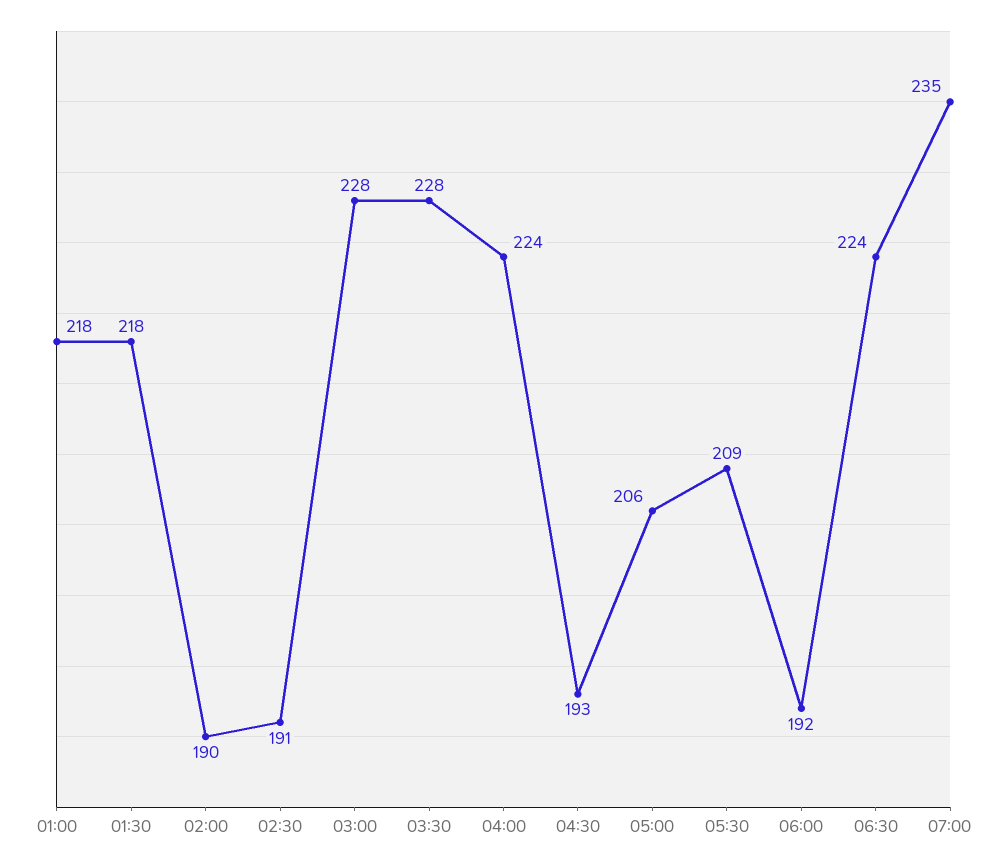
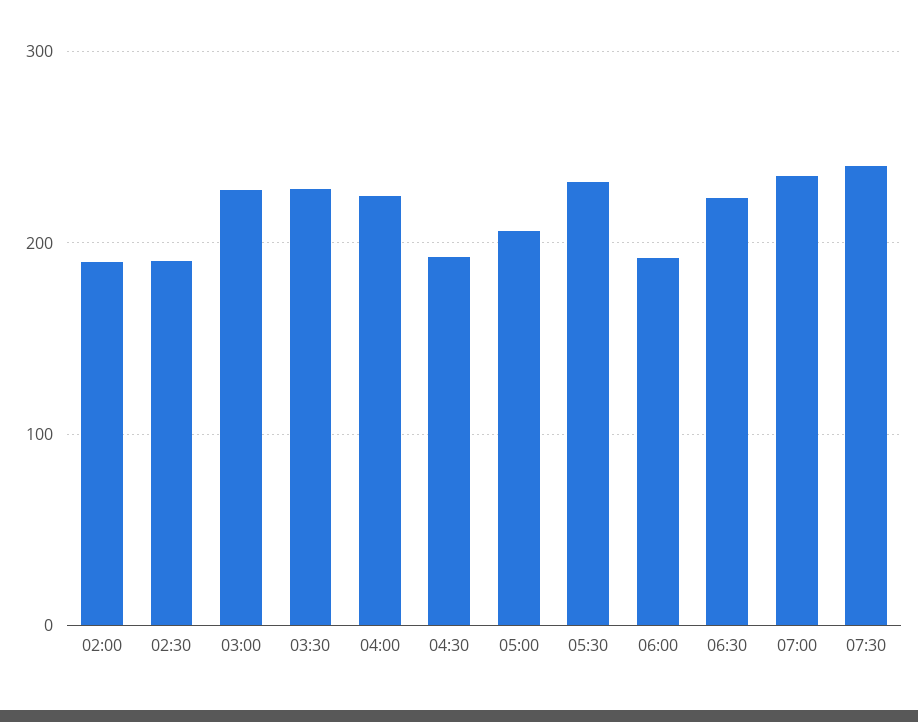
01:00: 218 -> none
01:30: 218 -> none
05:30: 209 -> 230
07:30: none -> 240

